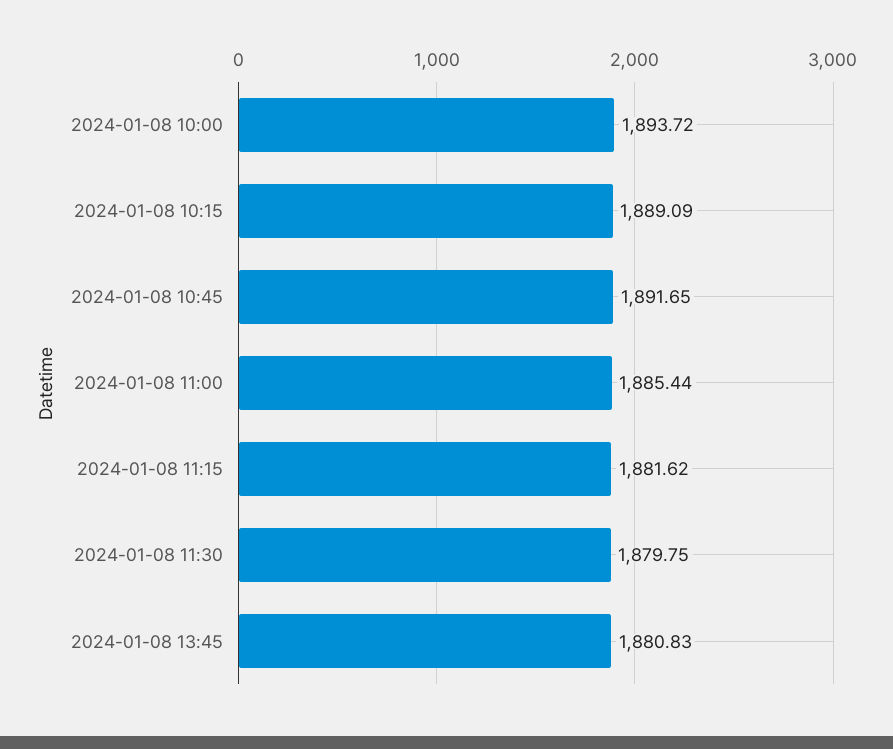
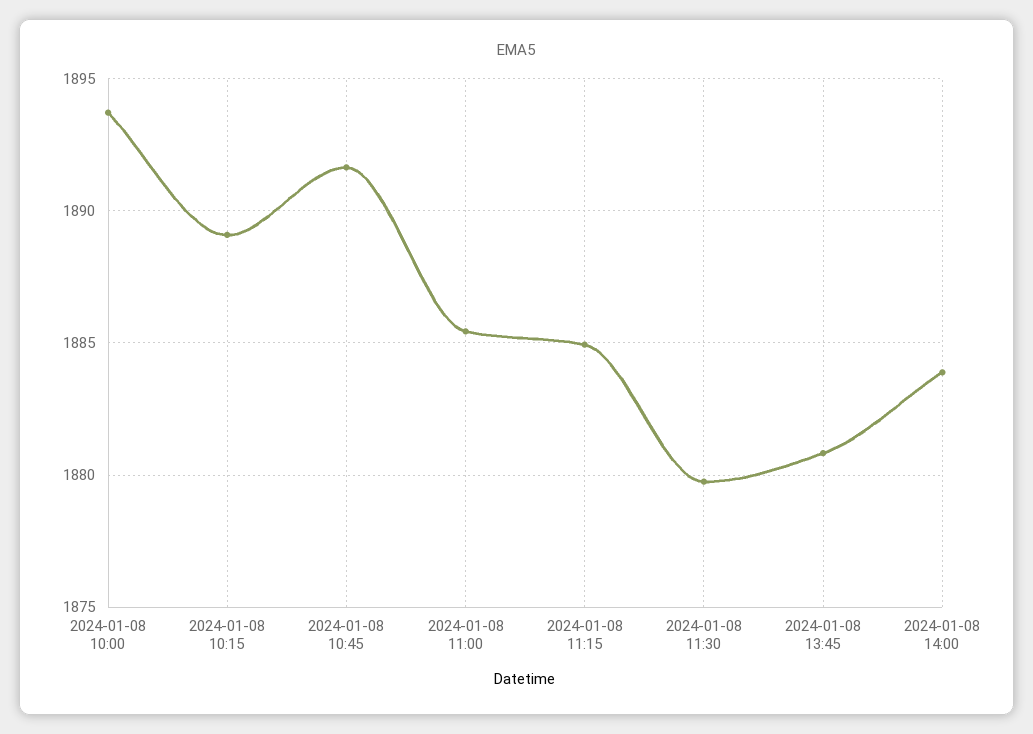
2024-01-08 11:15: 1881.62 -> 1885
2024-01-08 14:00: none -> 1884

